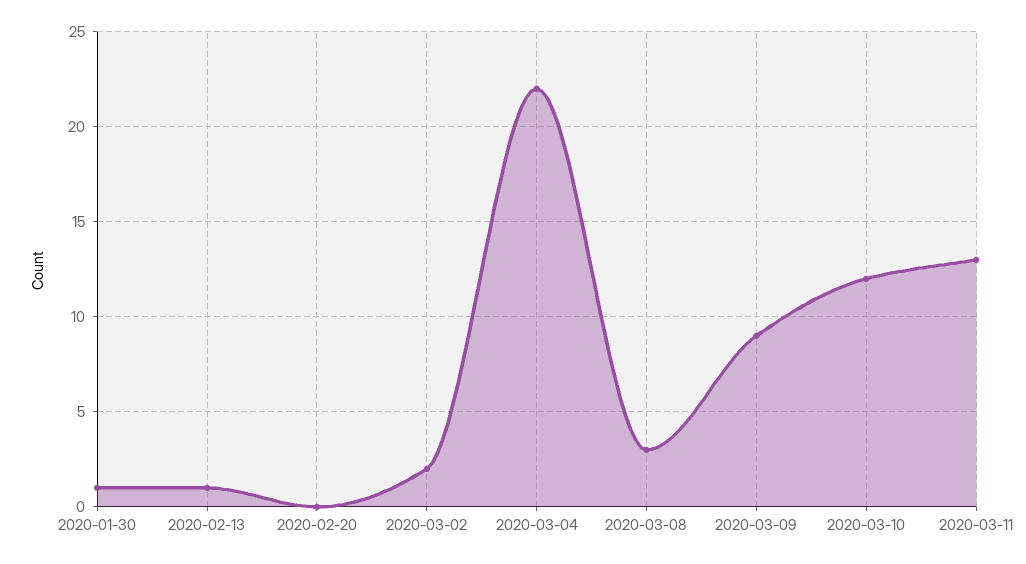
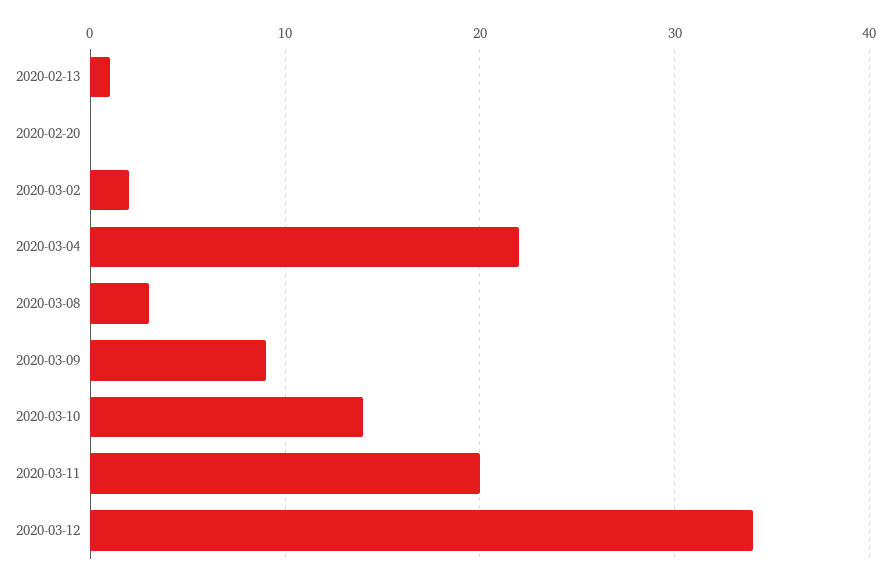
2020-01-30: 1 -> none
2020-03-10: 12 -> 14
2020-03-11: 13 -> 20
2020-03-12: none -> 34

